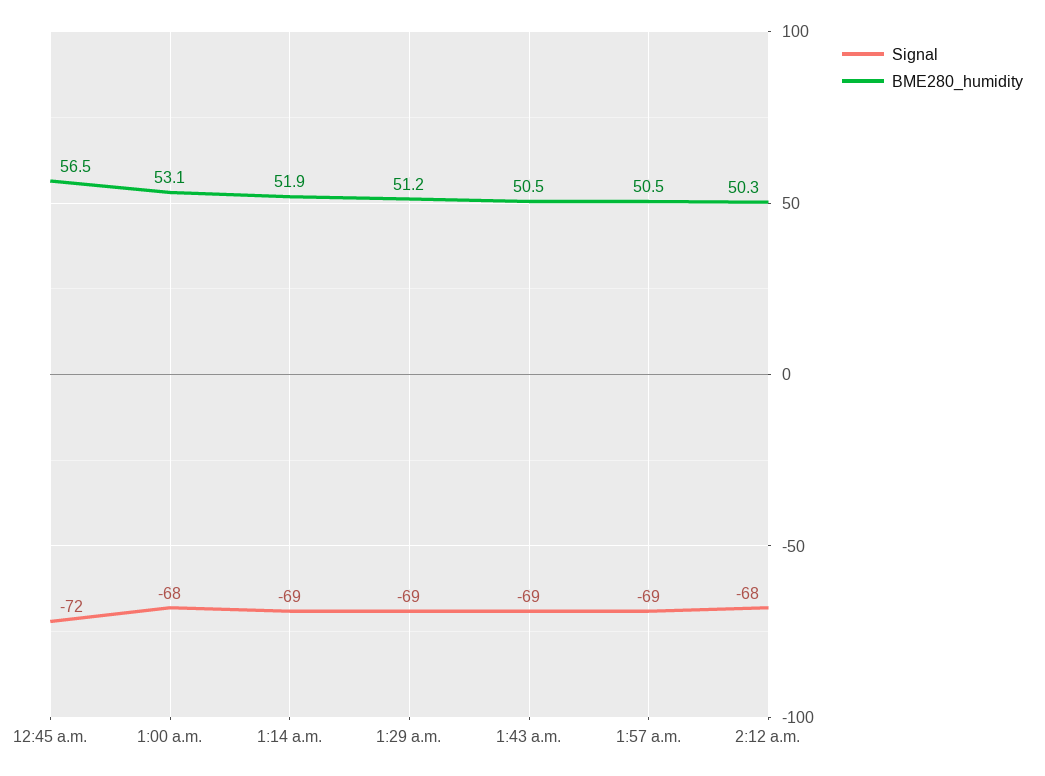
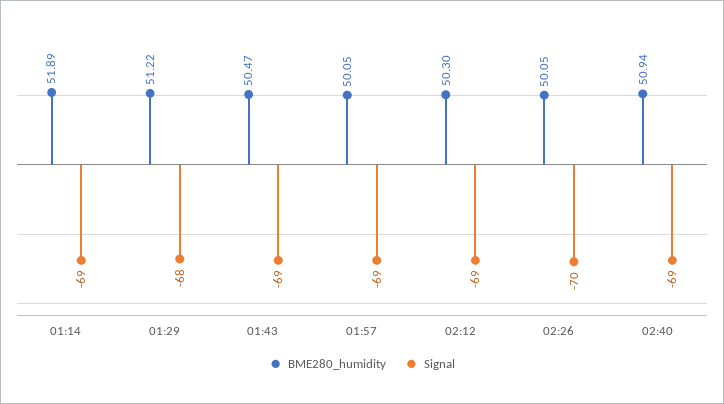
Signal, 12:45 a.m.: -72 -> none
BME280_humidity, 12:45 a.m.: 56.5 -> none
Signal, 1:00 a.m.: -68 -> none
BME280_humidity, 1:00 a.m.: 53.1 -> none
Signal, 1:29 a.m.: -69 -> -68
BME280_humidity, 1:57 a.m.: 50.5 -> 50.05
Signal, 2:12 a.m.: -68 -> -69
BME280_humidity, 02:26: none -> 50.05
Signal, 02:26: none -> -70
BME280_humidity, 02:40: none -> 50.94
Signal, 02:40: none -> -69

